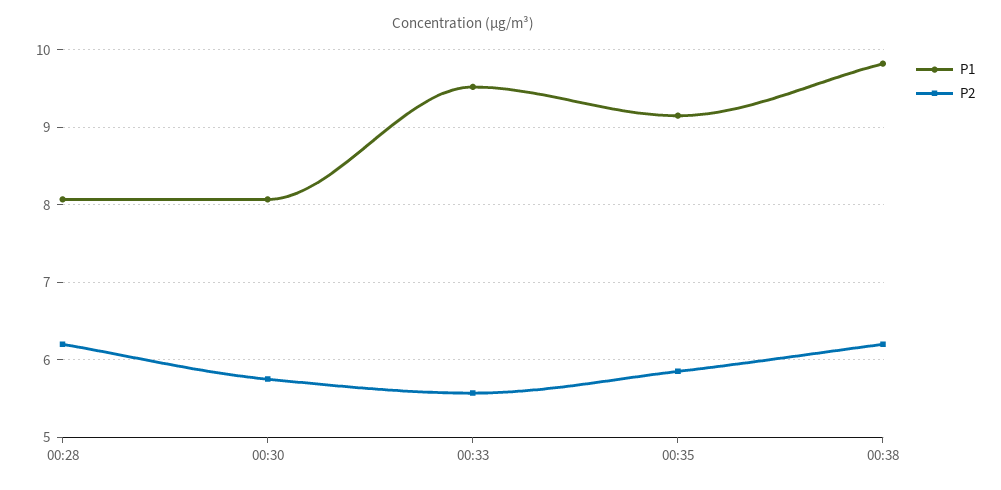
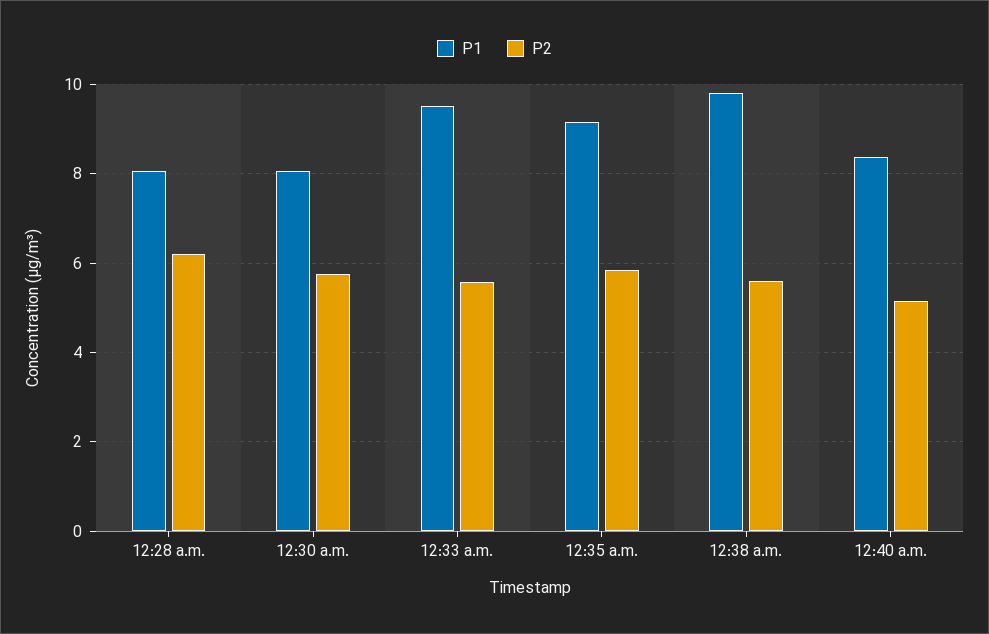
P2, 00:38: 6.2 -> 5.6
P1, 12:40 a.m.: none -> 8.4
P2, 12:40 a.m.: none -> 5.2

